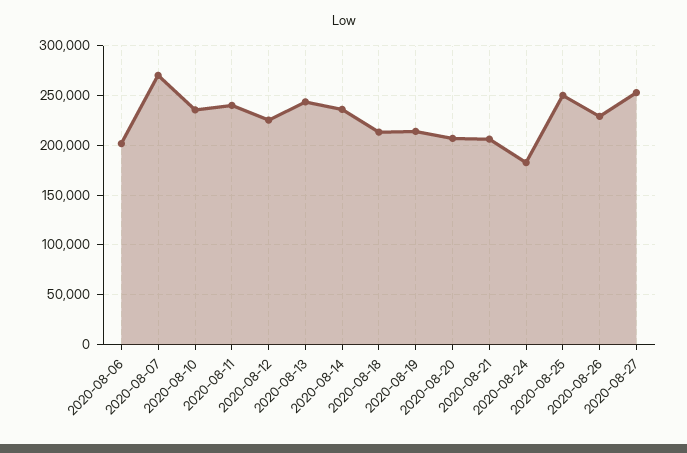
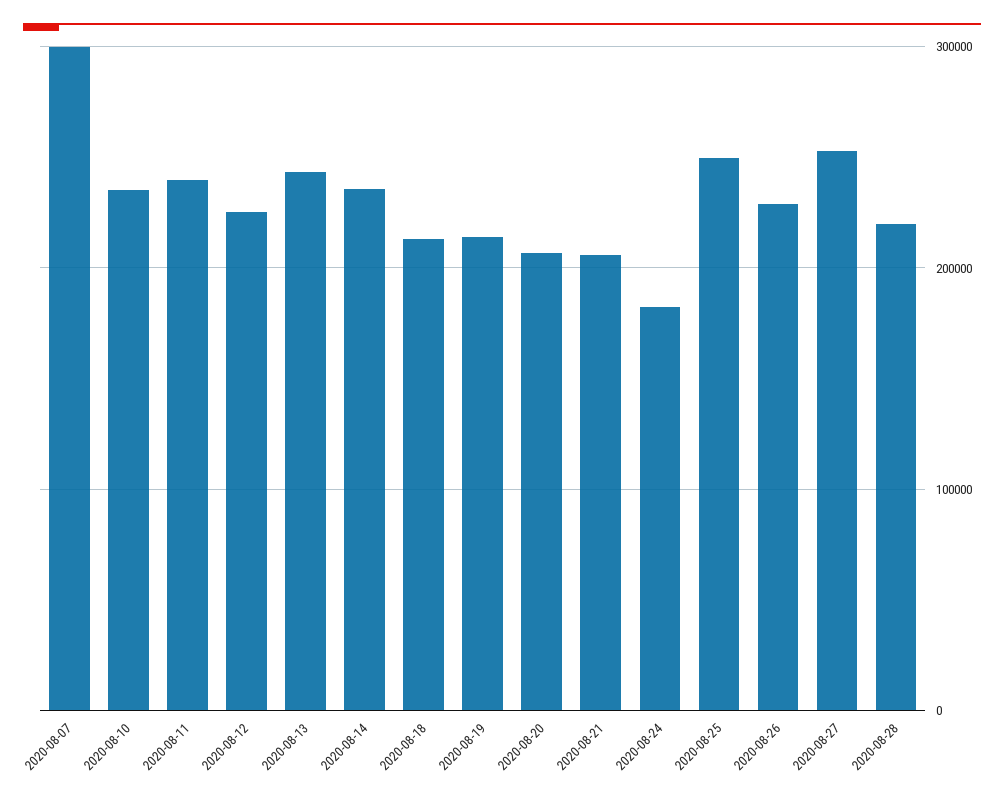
2020-08-06: 200000 -> none
2020-08-07: 270000 -> 300000
2020-08-28: none -> 220000

